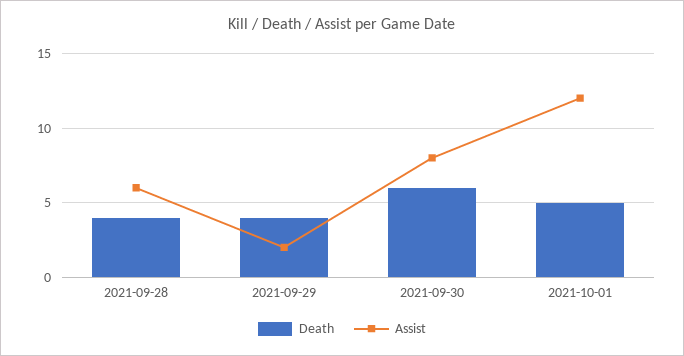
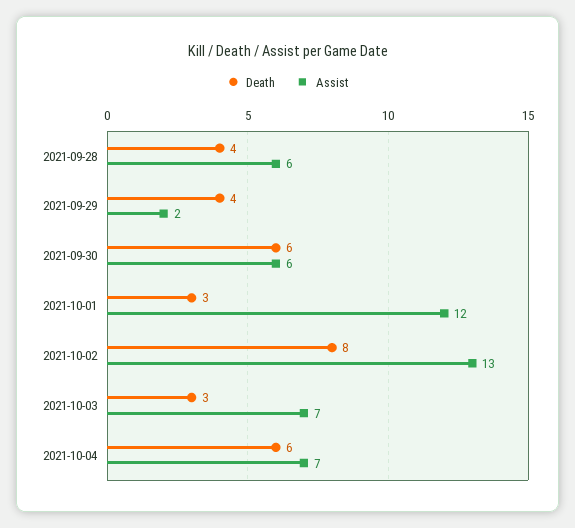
Assist, 2021-09-30: 8 -> 6
Death, 2021-10-01: 5 -> 3
Death, 2021-10-02: none -> 8
Assist, 2021-10-02: none -> 13
Death, 2021-10-03: none -> 3
Assist, 2021-10-03: none -> 7
Death, 2021-10-04: none -> 6
Assist, 2021-10-04: none -> 7

